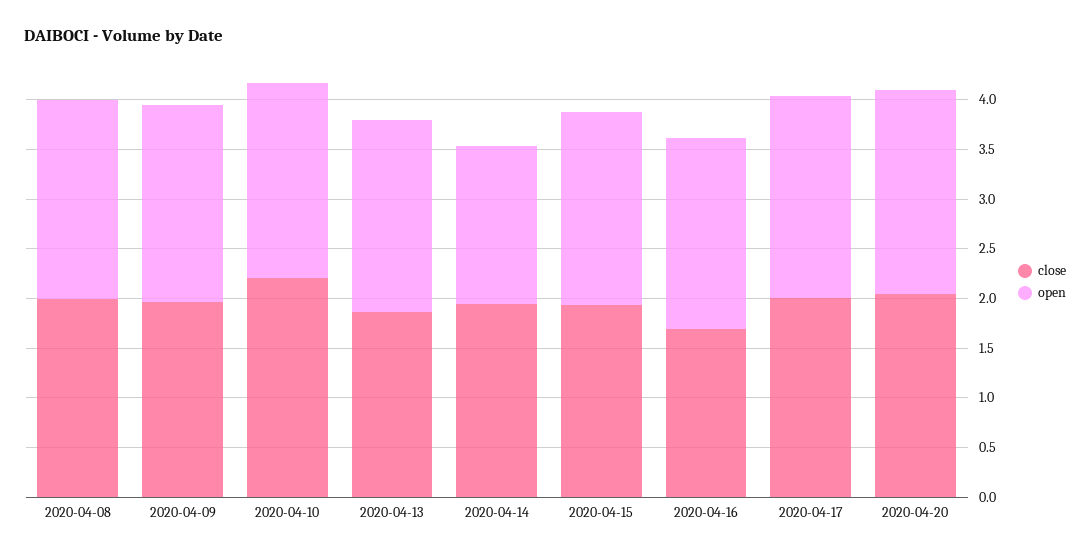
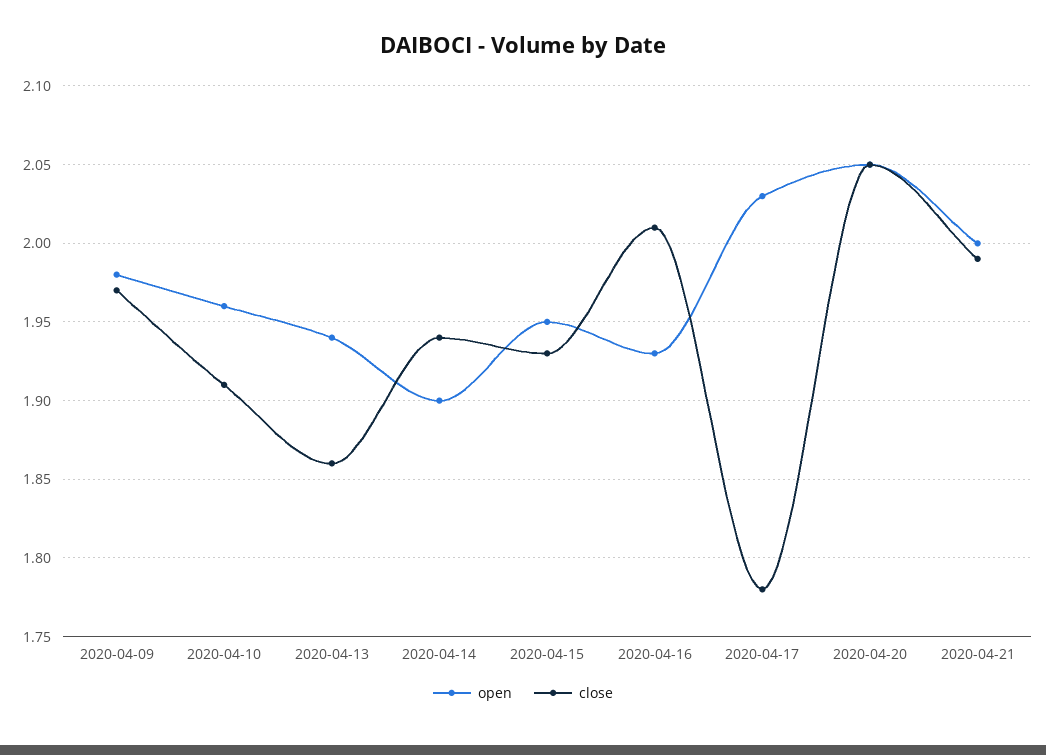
close, 2020-04-08: 2 -> none
open, 2020-04-08: 2 -> none
close, 2020-04-10: 2.2 -> 1.91
open, 2020-04-14: 1.6 -> 1.9
close, 2020-04-16: 1.7 -> 2.01
close, 2020-04-17: 2 -> 1.78
open, 2020-04-21: none -> 2
close, 2020-04-21: none -> 1.99

